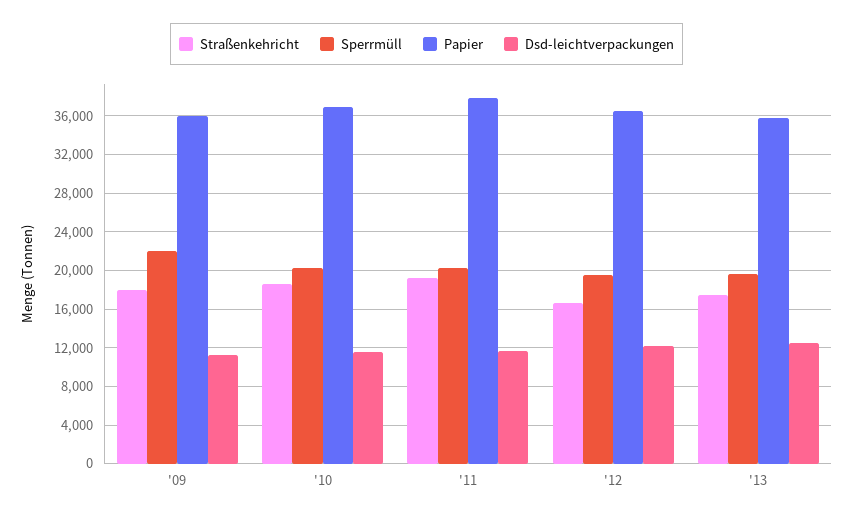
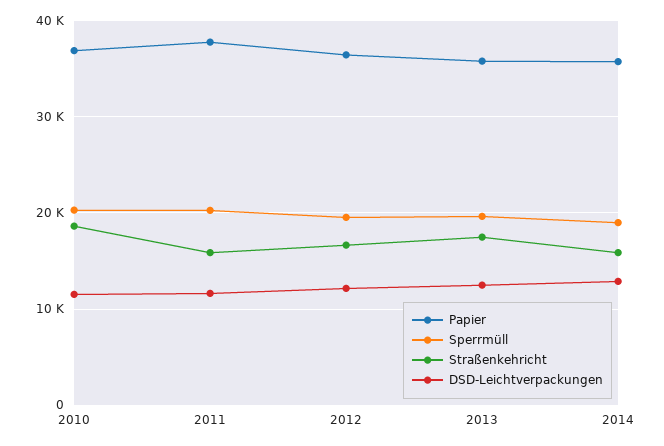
Straßenkehricht, '09: 18000 -> none
Sperrmüll, '09: 22000 -> none
Papier, '09: 36000 -> none
Dsd-leichtverpackungen, '09: 11000 -> none
Straßenkehricht, '11: 19000 -> 16000
Papier, 2014: none -> 36000
Sperrmüll, 2014: none -> 19000
Straßenkehricht, 2014: none -> 16000
Dsd-leichtverpackungen, 2014: none -> 13000

